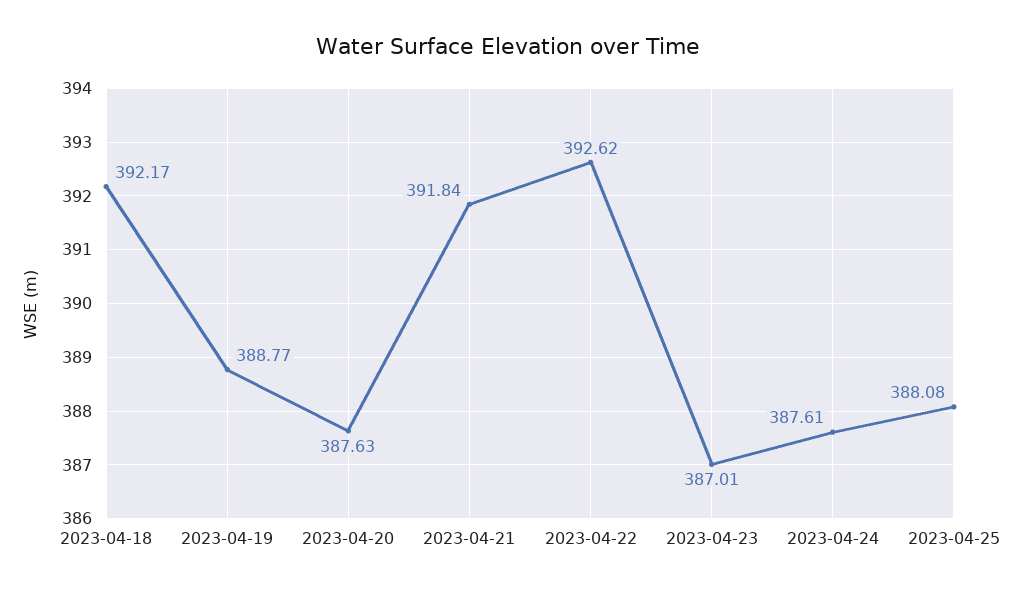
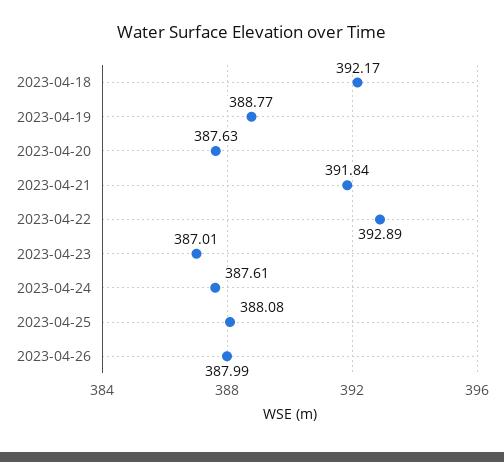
2023-04-22: 392.62 -> 392.89
2023-04-26: none -> 387.99

